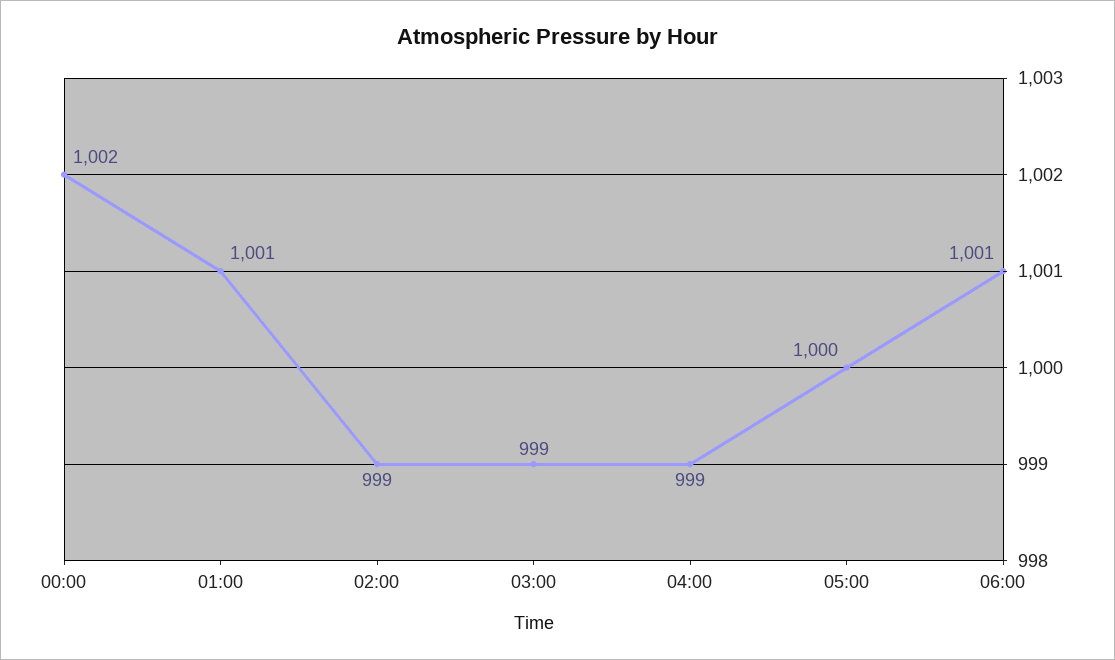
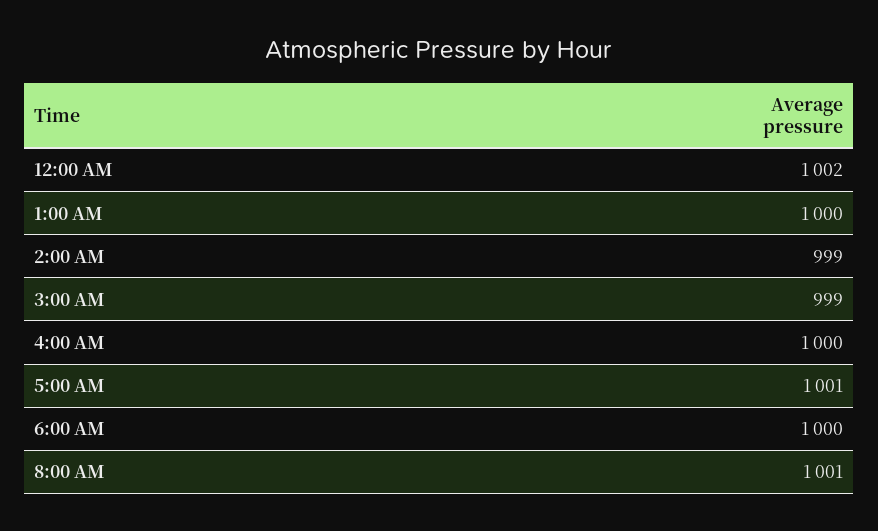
01:00: 1001 -> 1000
04:00: 999 -> 1000
05:00: 1000 -> 1001
06:00: 1001 -> 1000
8:00 AM: none -> 1001

